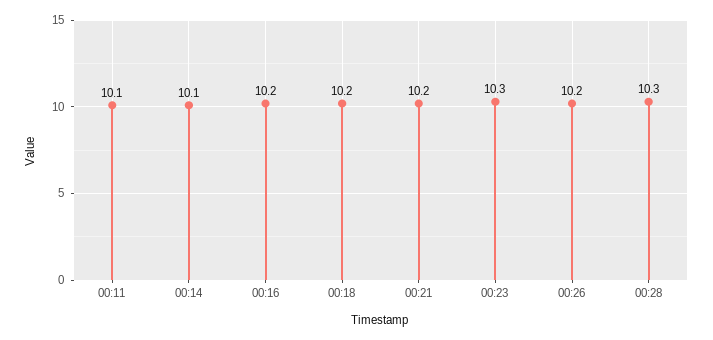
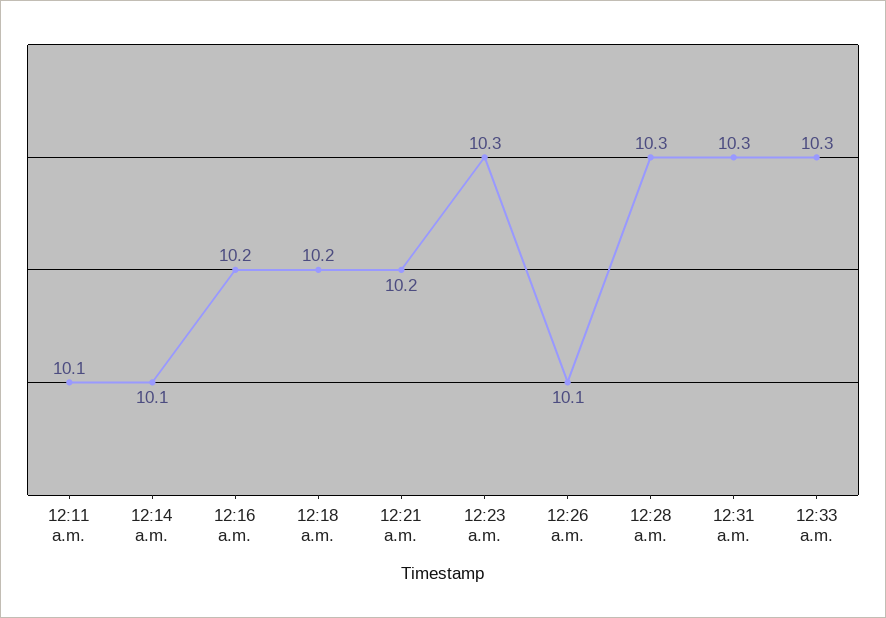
00:26: 10.2 -> 10.1
12:31 a.m.: none -> 10.3
12:33 a.m.: none -> 10.3

